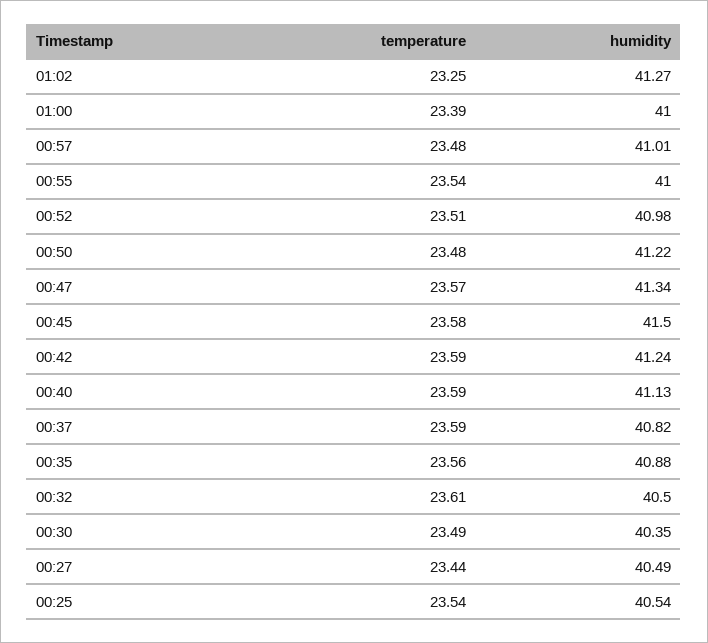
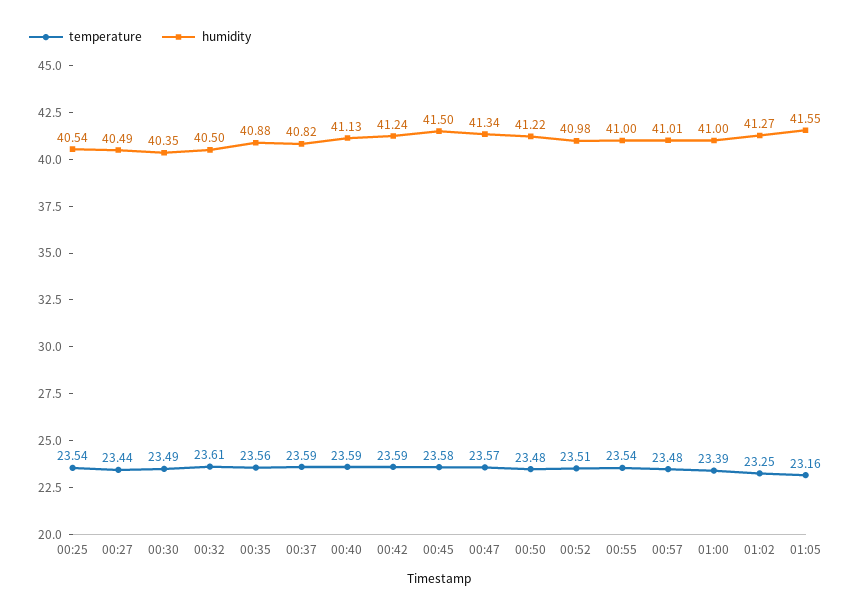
temperature, 01:05: none -> 23.16
humidity, 01:05: none -> 41.55

